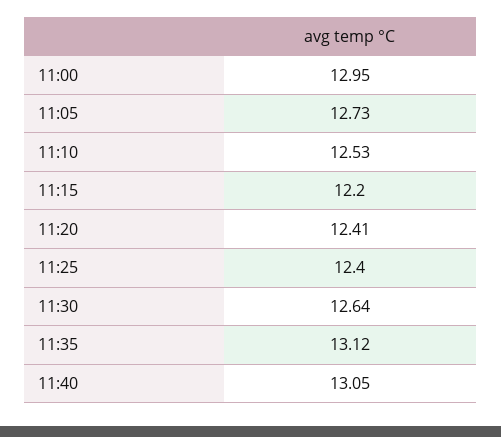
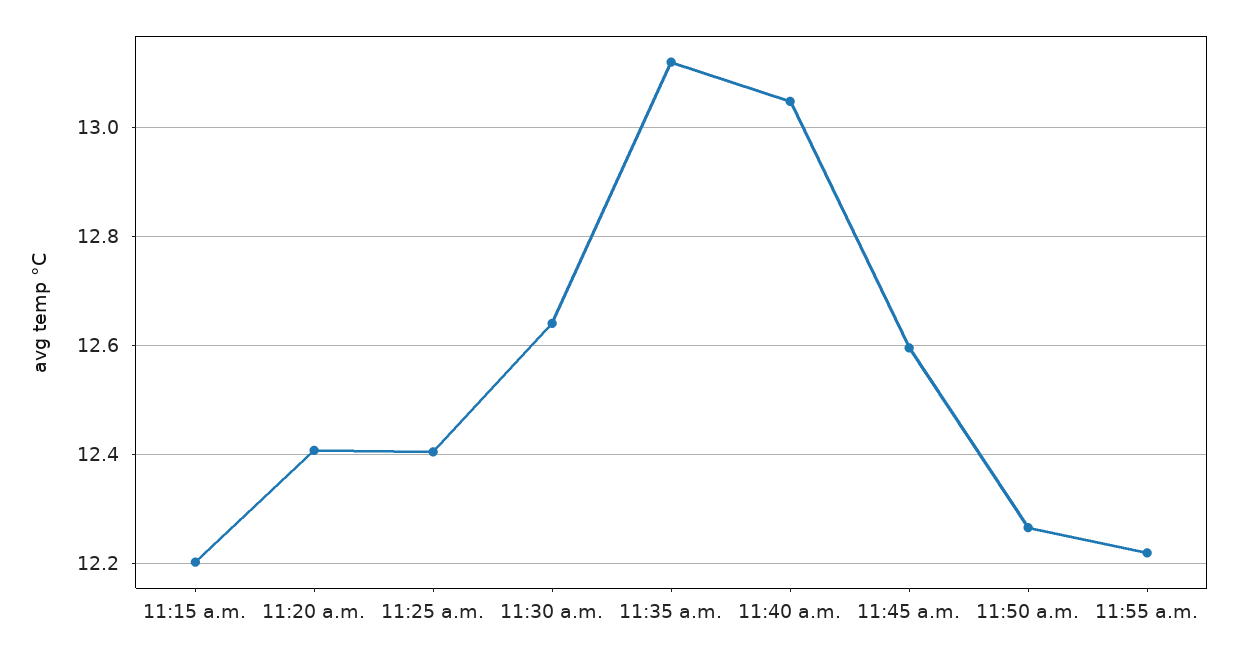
11:00: 12.95 -> none
11:05: 12.73 -> none
11:10: 12.53 -> none
11:45 a.m.: none -> 12.6
11:50 a.m.: none -> 12.26
11:55 a.m.: none -> 12.22

